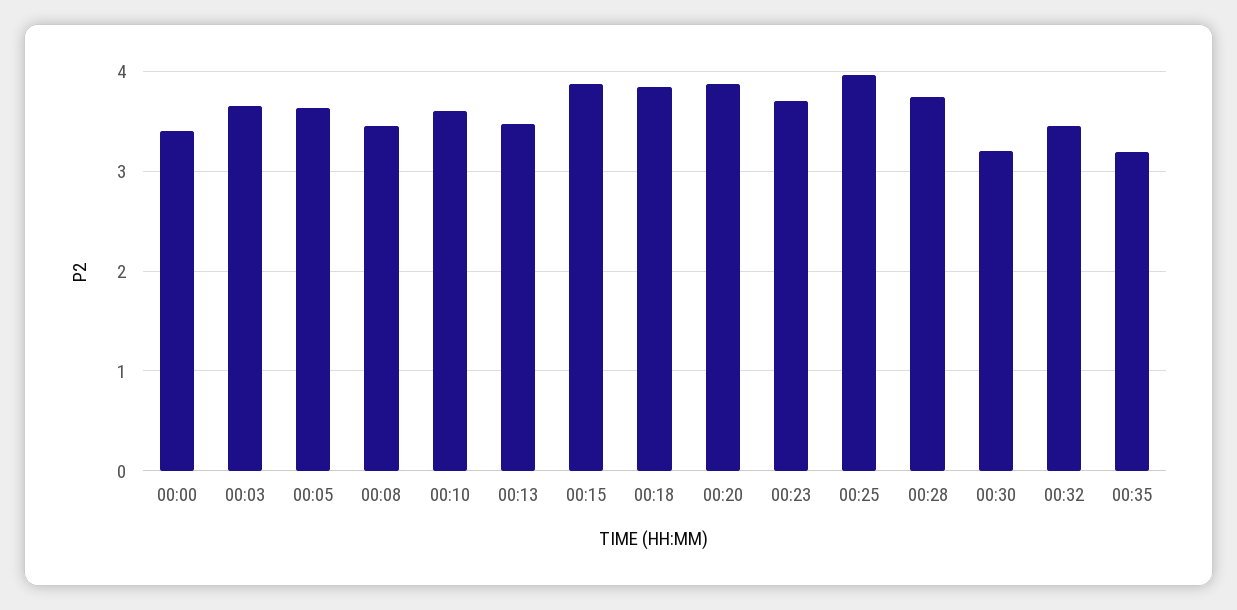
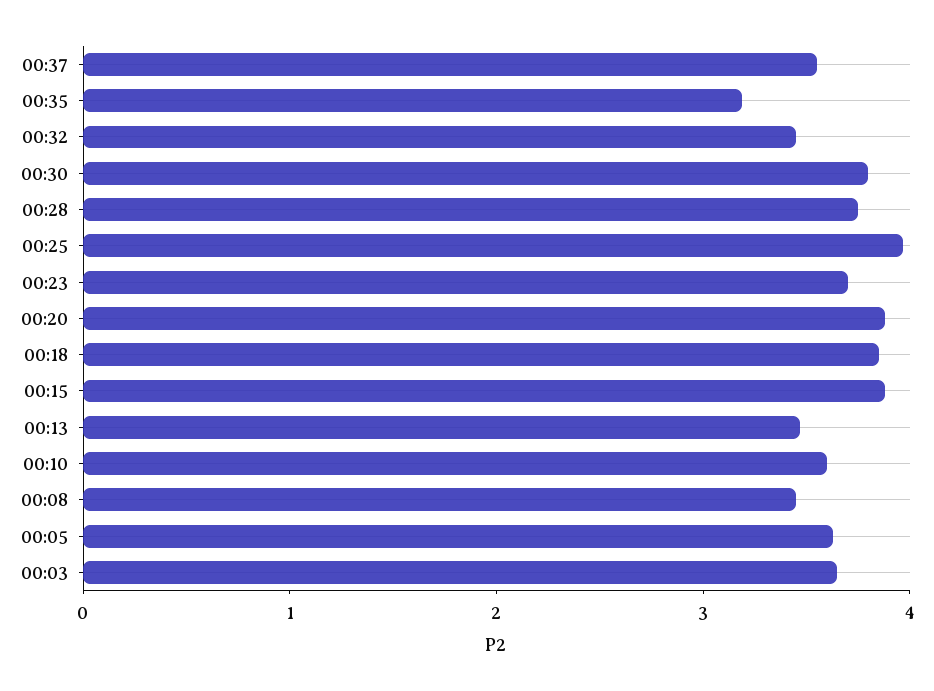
00:00: 3.4 -> none
00:30: 3.2 -> 3.8
00:37: none -> 3.6

